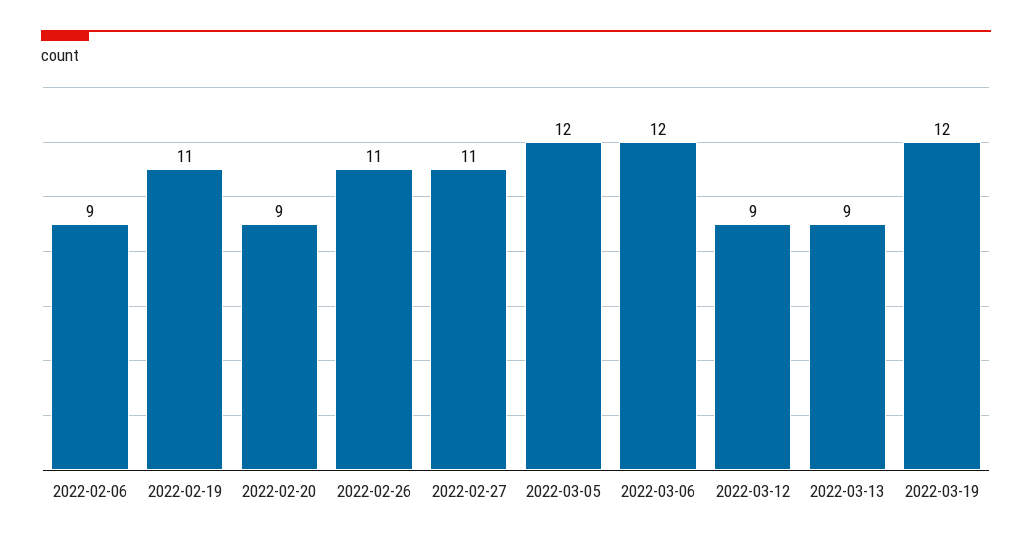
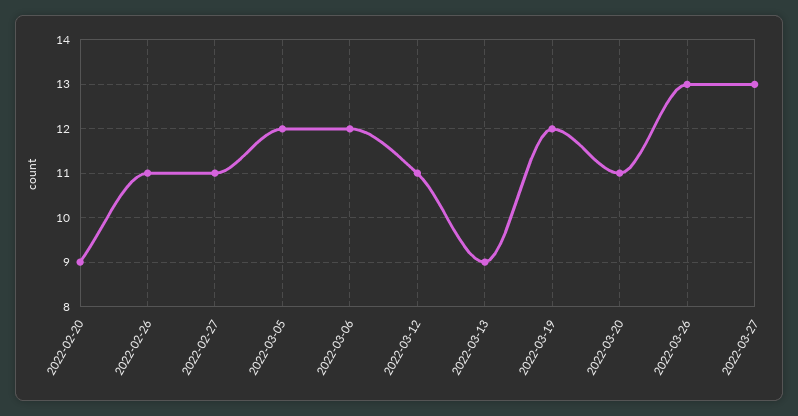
2022-02-06: 9 -> none
2022-02-19: 11 -> none
2022-03-12: 9 -> 11
2022-03-20: none -> 11
2022-03-26: none -> 13
2022-03-27: none -> 13

